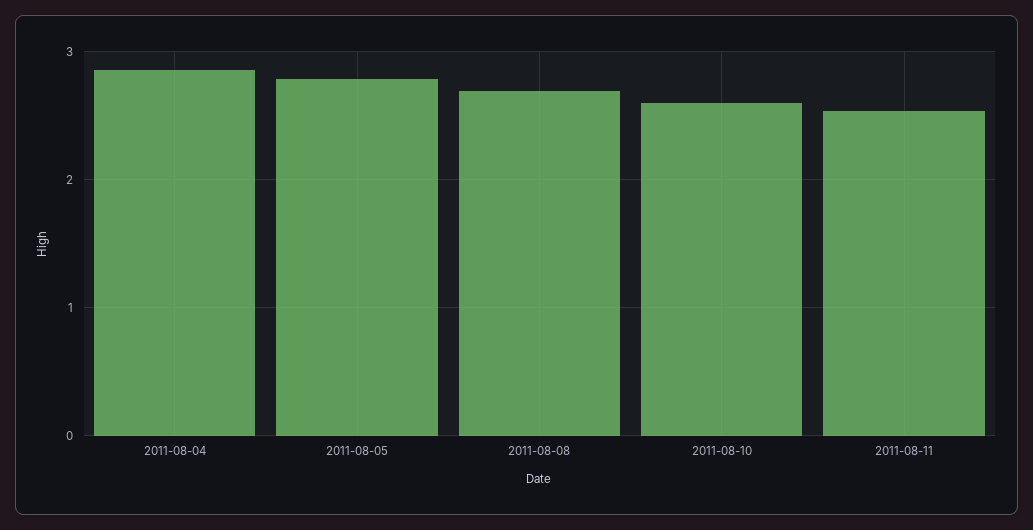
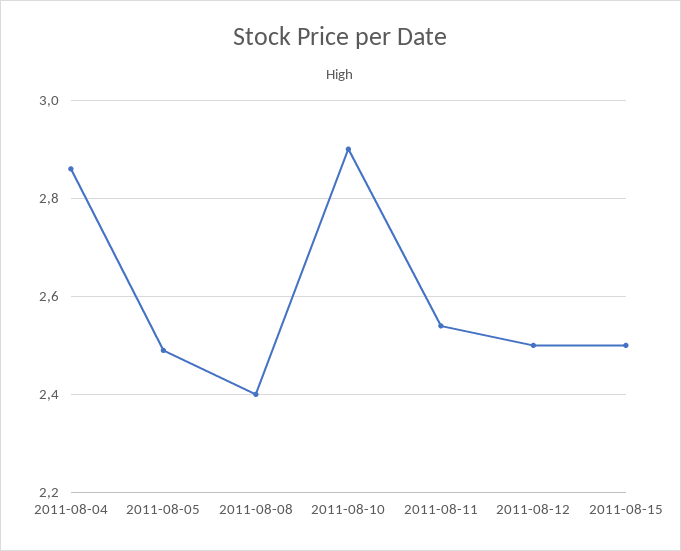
2011-08-05: 2.8 -> 2.5
2011-08-08: 2.7 -> 2.4
2011-08-10: 2.6 -> 2.9
2011-08-12: none -> 2.5
2011-08-15: none -> 2.5

